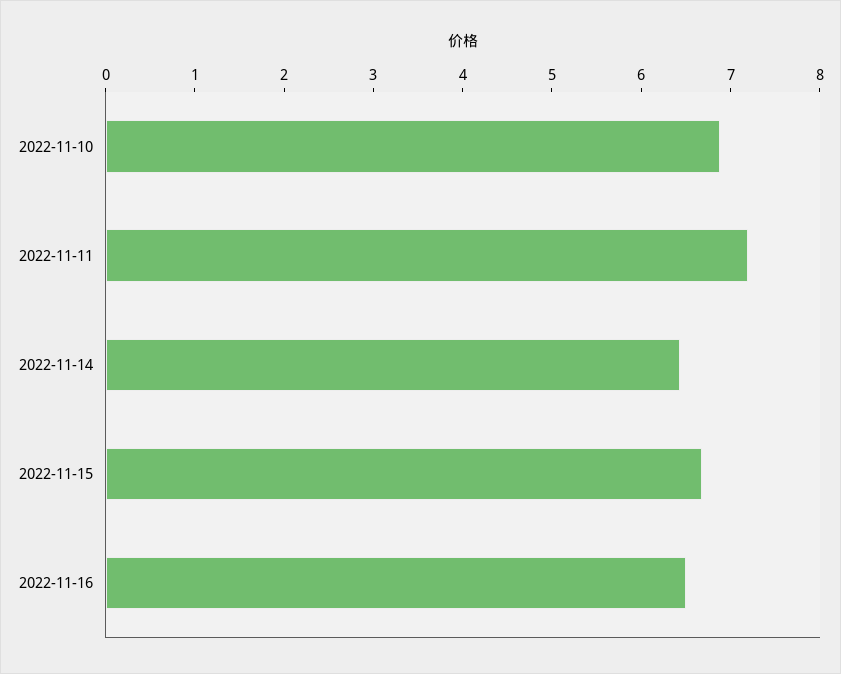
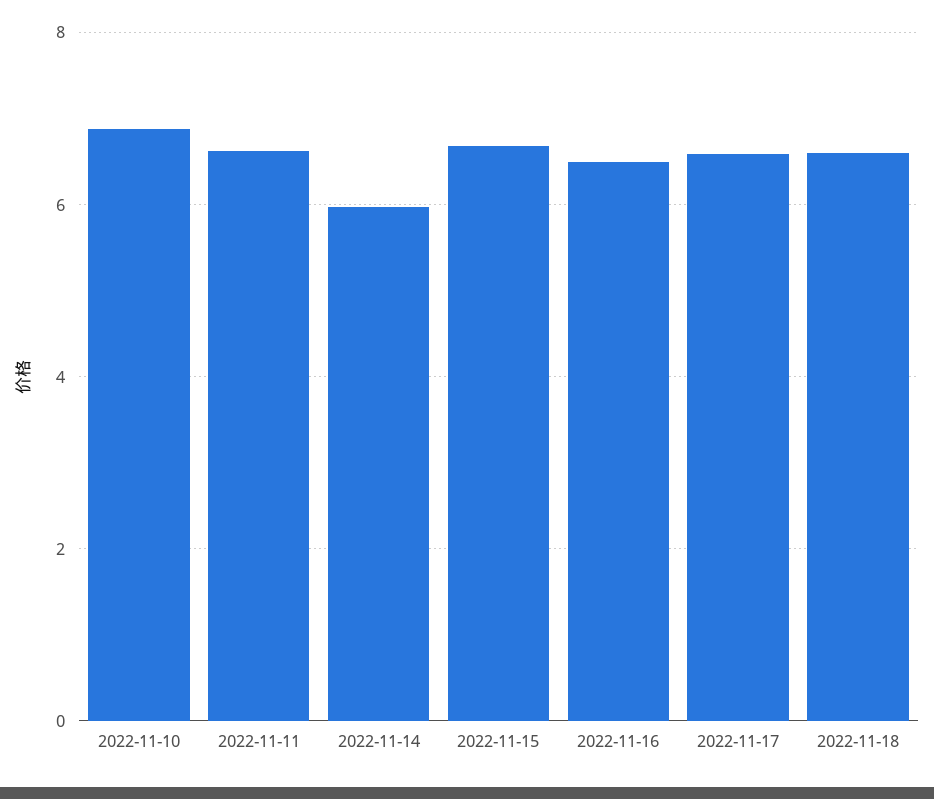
2022-11-11: 7.2 -> 6.6
2022-11-14: 6.4 -> 6
2022-11-17: none -> 6.6
2022-11-18: none -> 6.6

